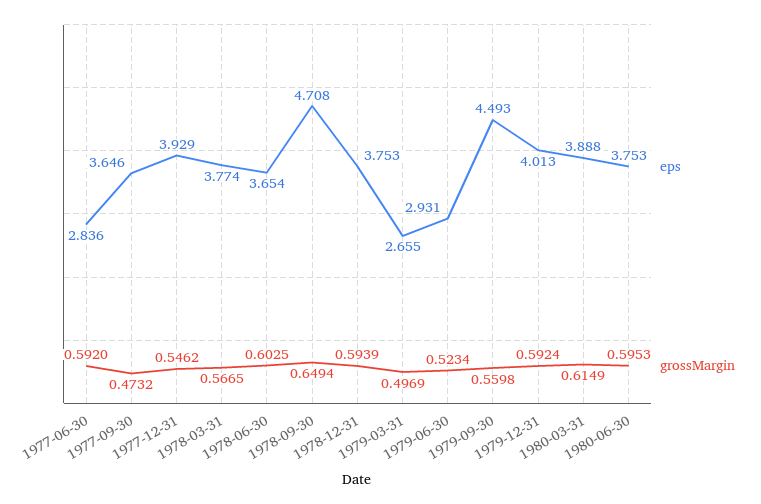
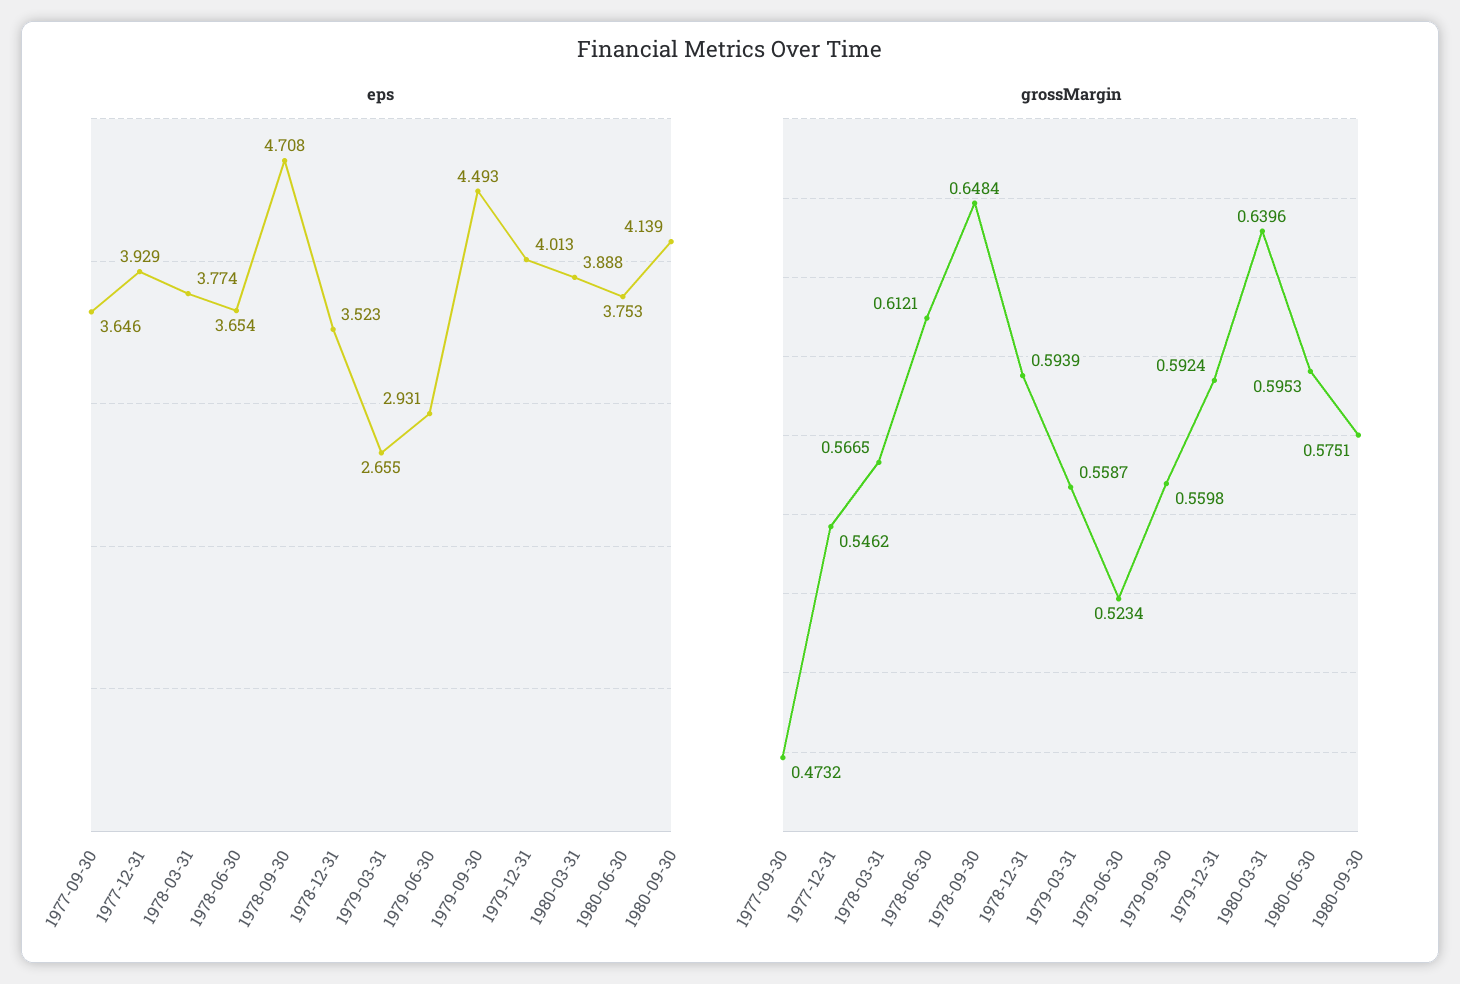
eps, 1977-06-30: 2.836 -> none
grossMargin, 1977-06-30: 0.592 -> none
grossMargin, 1978-06-30: 0.6025 -> 0.6121
grossMargin, 1978-09-30: 0.6494 -> 0.6484
eps, 1978-12-31: 3.753 -> 3.523
grossMargin, 1979-03-31: 0.4969 -> 0.5587
grossMargin, 1980-03-31: 0.6149 -> 0.6396
eps, 1980-09-30: none -> 4.139
grossMargin, 1980-09-30: none -> 0.5751

